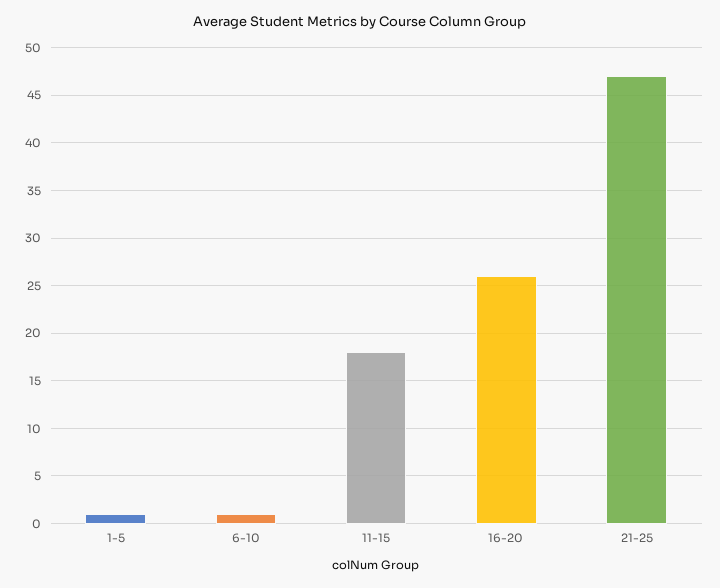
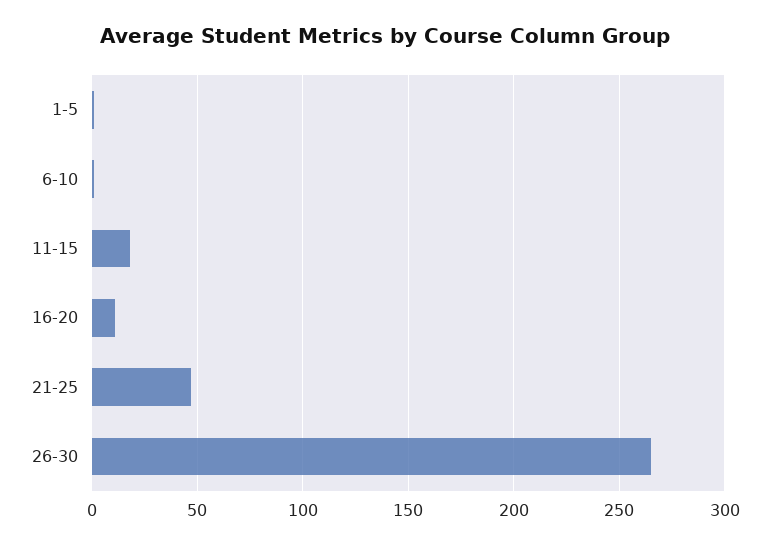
16-20: 26 -> 10
26-30: none -> 265

